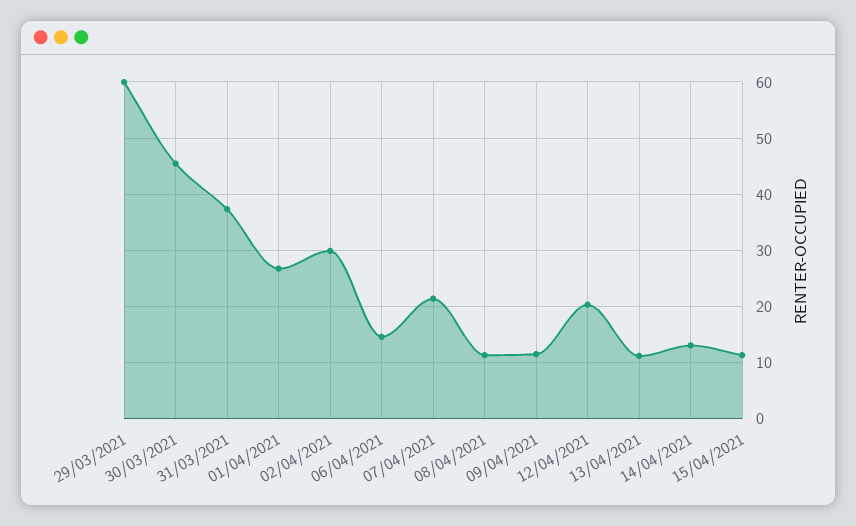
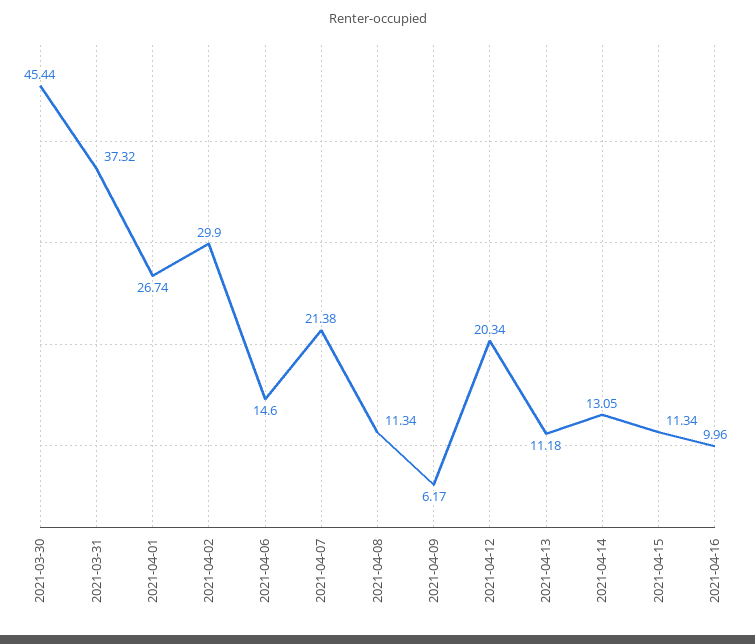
29/03/2021: 60 -> none
09/04/2021: 12 -> 6.17
2021-04-16: none -> 9.96

